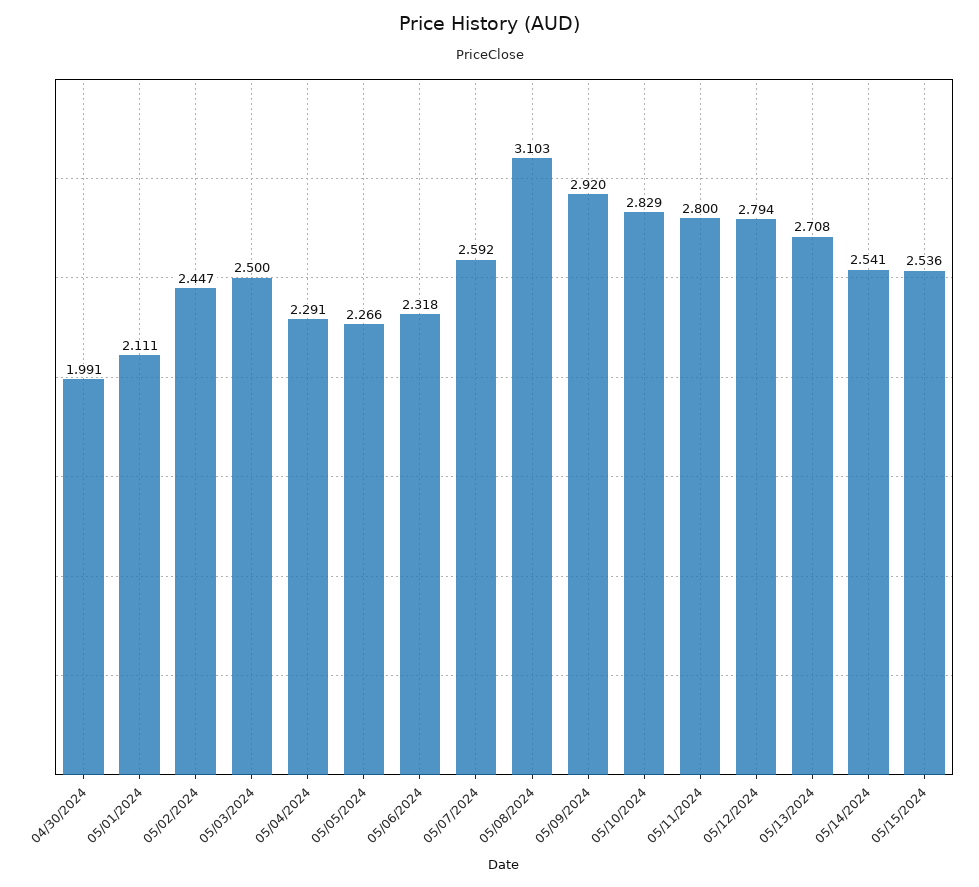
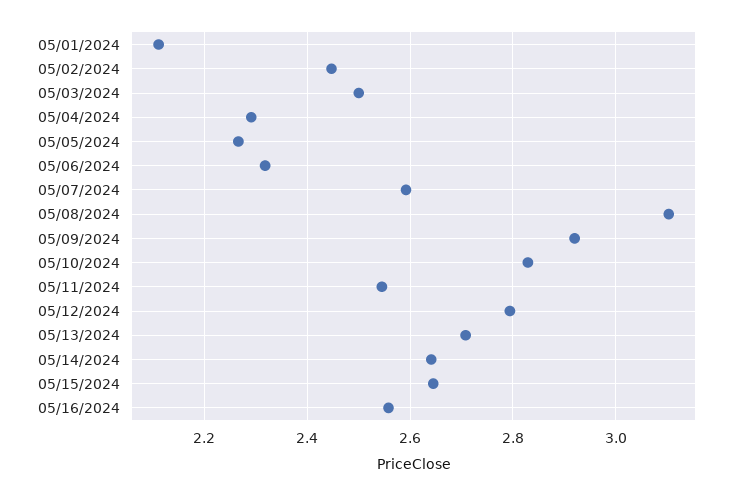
04/30/2024: 1.991 -> none
05/11/2024: 2.8 -> 2.54
05/14/2024: 2.541 -> 2.64
05/15/2024: 2.536 -> 2.64
05/16/2024: none -> 2.56

